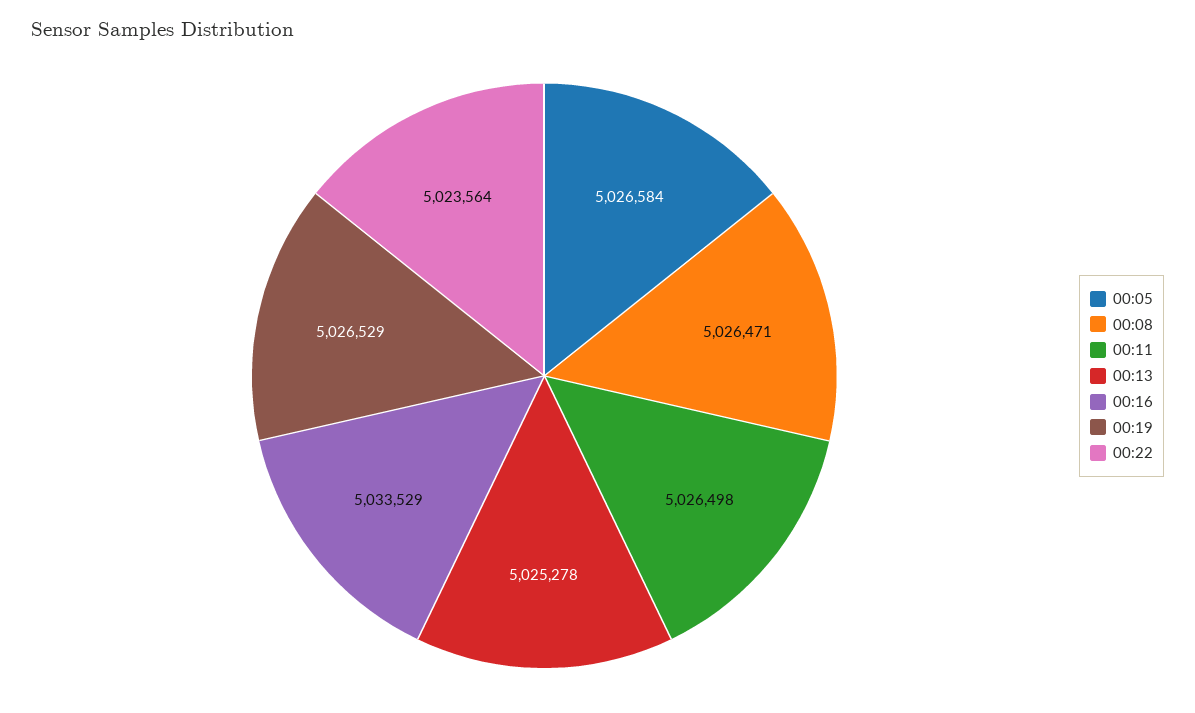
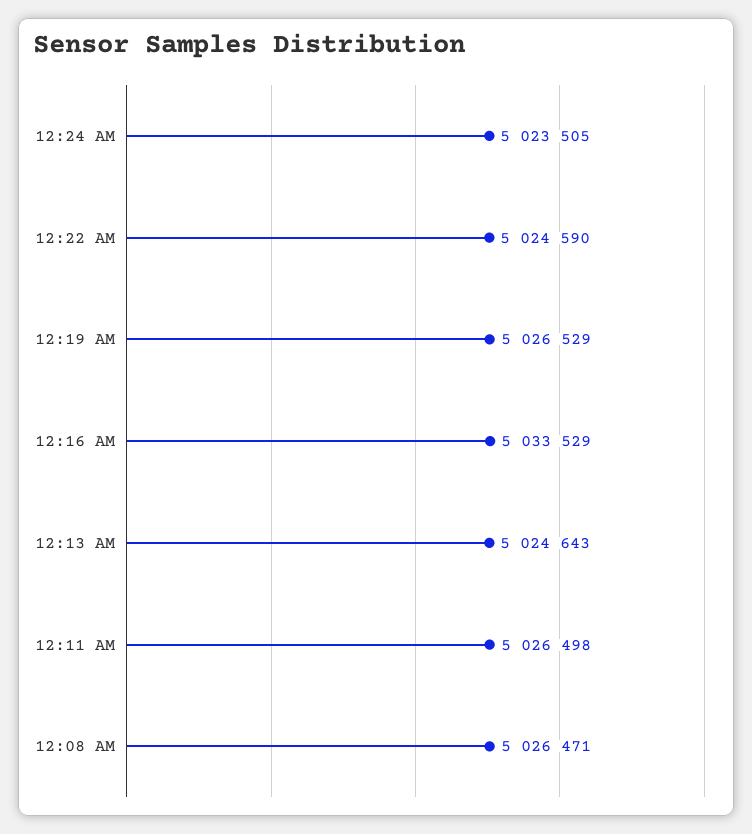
00:05: 5026584 -> none
00:13: 5025278 -> 5024643
00:22: 5023564 -> 5024590
12:24 AM: none -> 5023505

